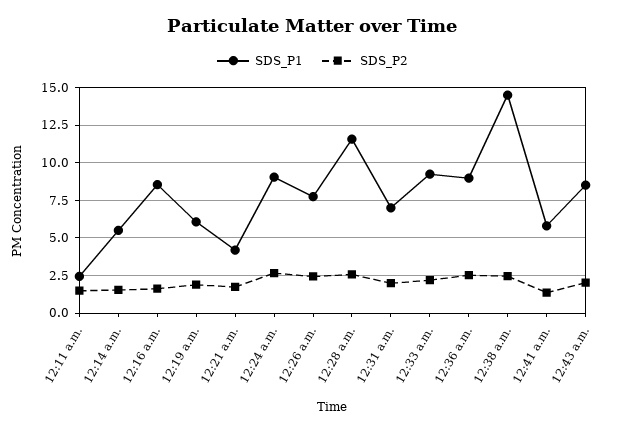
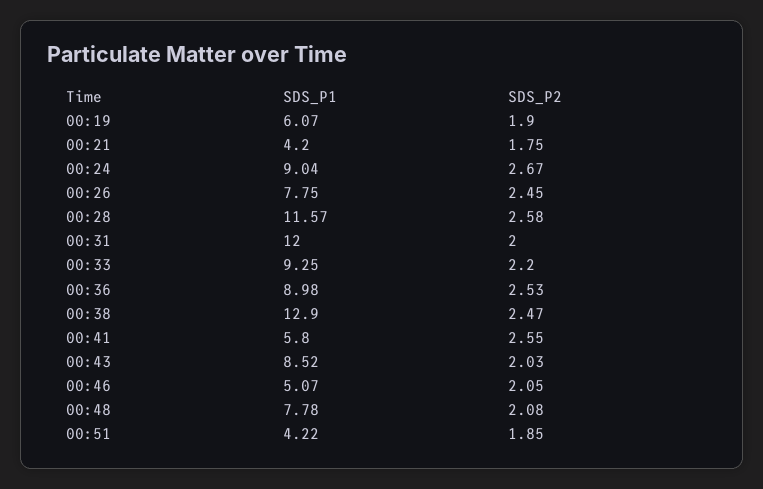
SDS_P1, 12:11 a.m.: 2.5 -> none
SDS_P2, 12:11 a.m.: 1.5 -> none
SDS_P1, 12:14 a.m.: 5.5 -> none
SDS_P2, 12:14 a.m.: 1.5 -> none
SDS_P1, 12:16 a.m.: 8.5 -> none
SDS_P2, 12:16 a.m.: 1.5 -> none
SDS_P1, 12:31 a.m.: 7 -> 12
SDS_P1, 12:38 a.m.: 14.5 -> 12.9
SDS_P2, 12:41 a.m.: 1.5 -> 2.55
SDS_P1, 00:46: none -> 5.07
SDS_P2, 00:46: none -> 2.05
SDS_P1, 00:48: none -> 7.78
SDS_P2, 00:48: none -> 2.08
SDS_P1, 00:51: none -> 4.22
SDS_P2, 00:51: none -> 1.85

